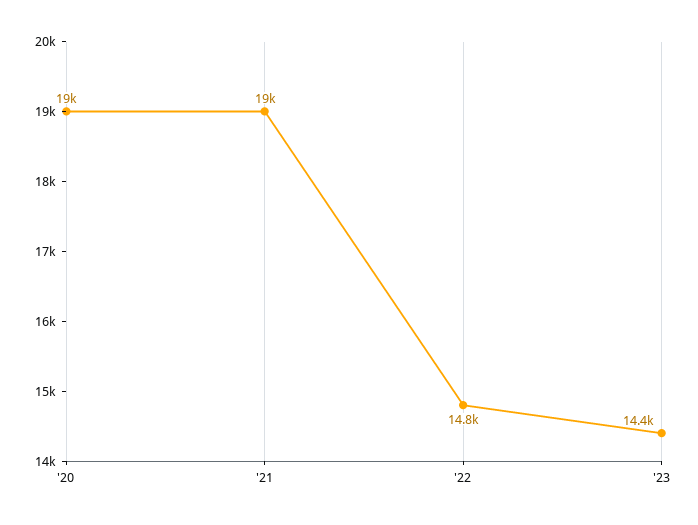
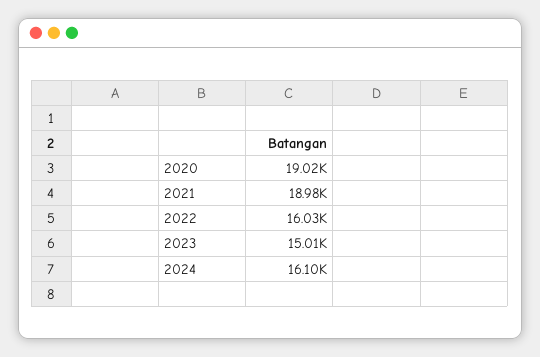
'22: 14800 -> 16030
'23: 14400 -> 15010
2024: none -> 16100

